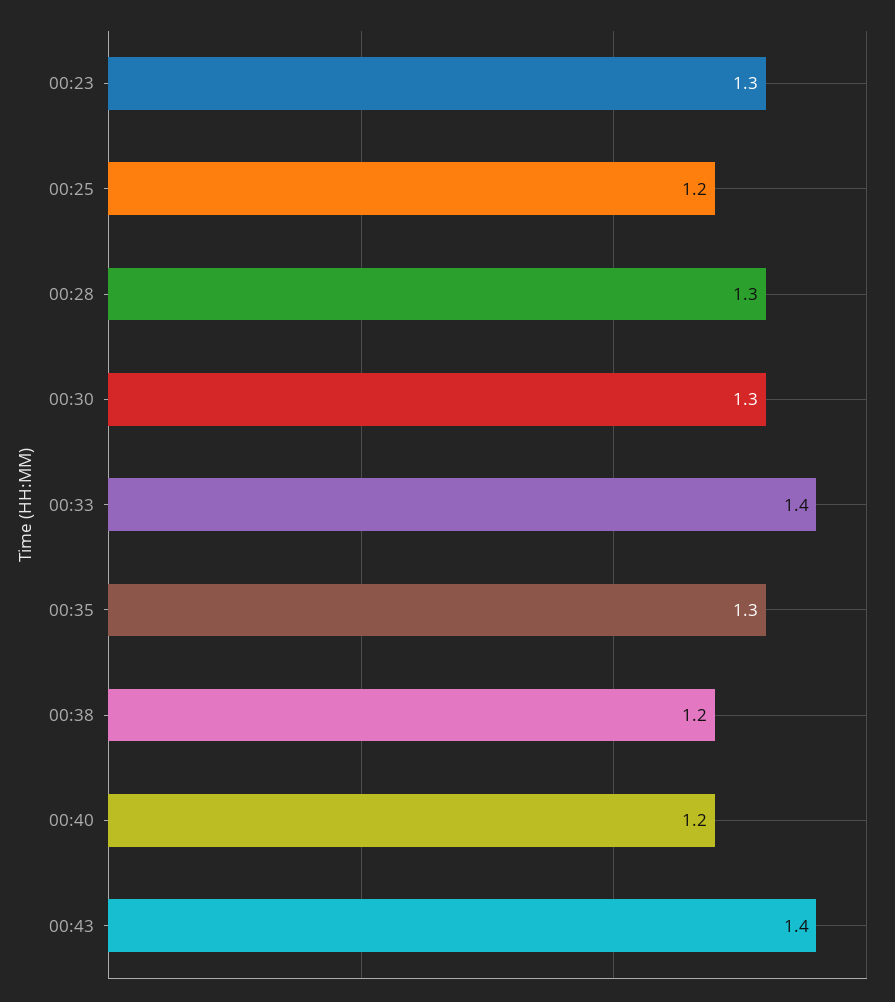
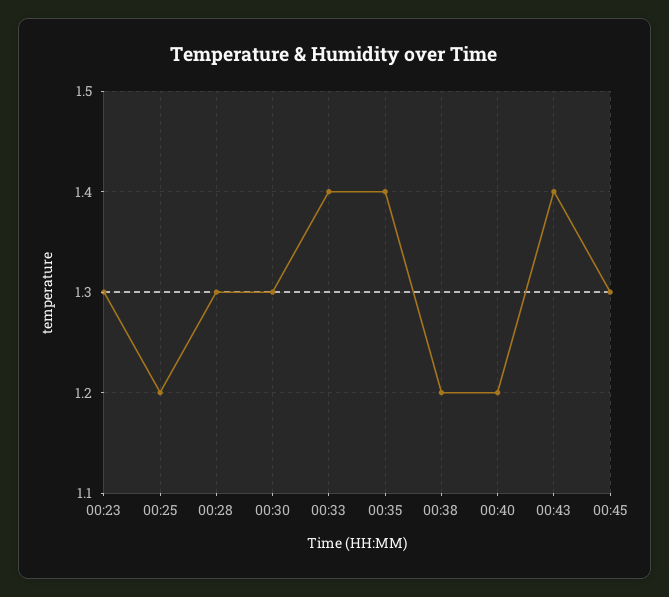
00:35: 1.3 -> 1.4
00:45: none -> 1.3

